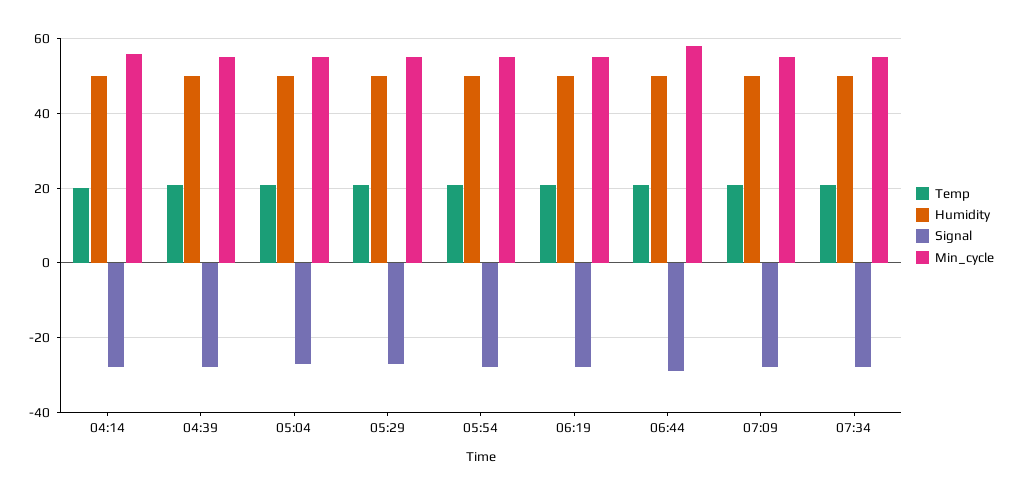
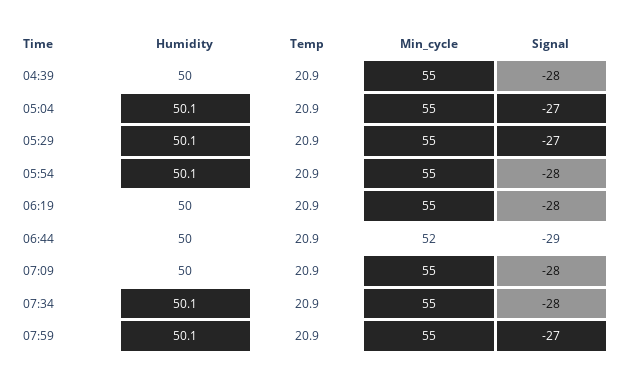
Temp, 04:14: 20 -> none
Humidity, 04:14: 50 -> none
Signal, 04:14: -28 -> none
Min_cycle, 04:14: 56 -> none
Min_cycle, 06:44: 58 -> 52
Humidity, 07:59: none -> 50.1
Temp, 07:59: none -> 20.9
Min_cycle, 07:59: none -> 55
Signal, 07:59: none -> -27

